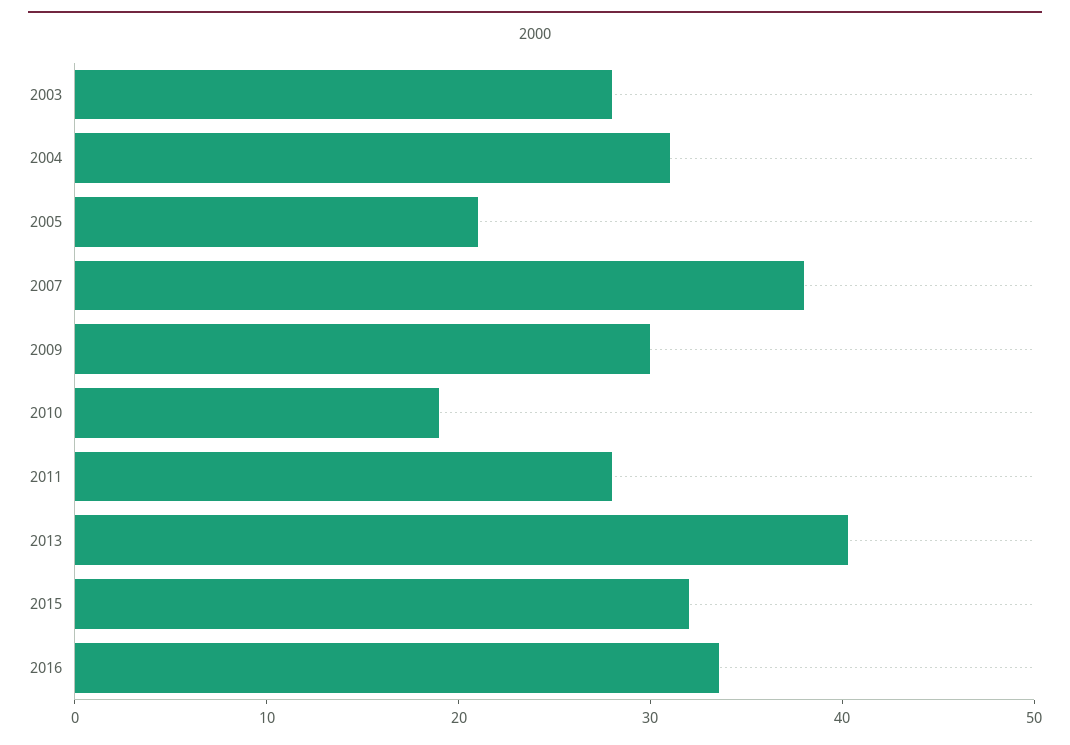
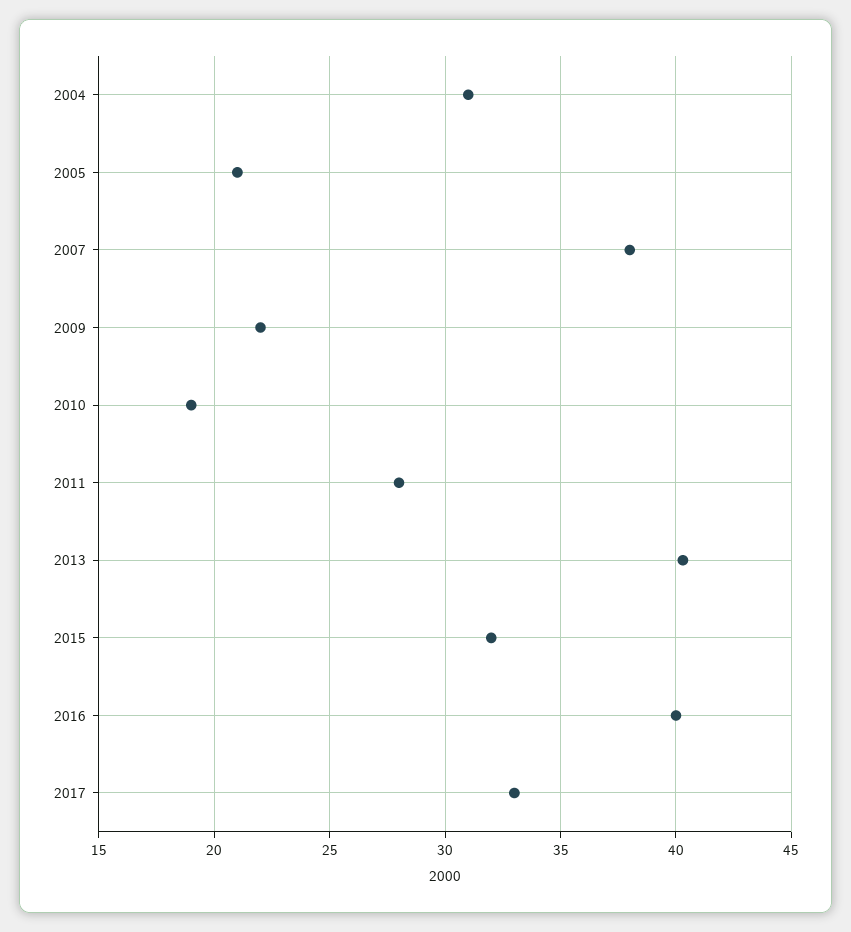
2003: 28 -> none
2009: 30 -> 22
2016: 34 -> 40
2017: none -> 33

